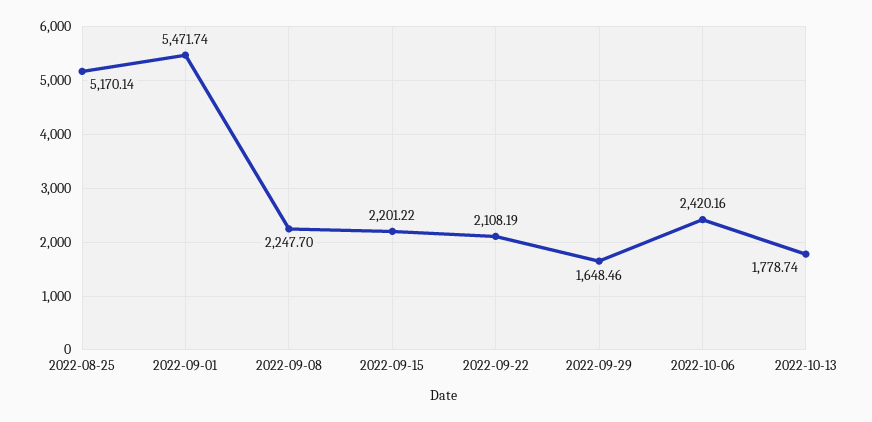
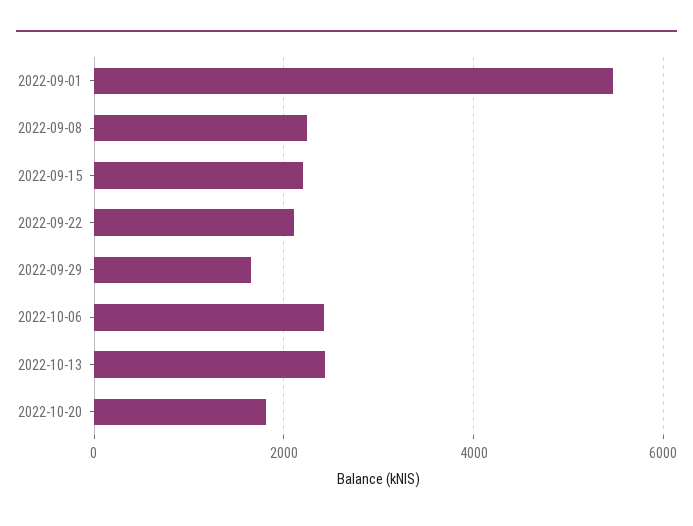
2022-08-25: 5170.14 -> none
2022-10-13: 1778.74 -> 2400
2022-10-20: none -> 1800

